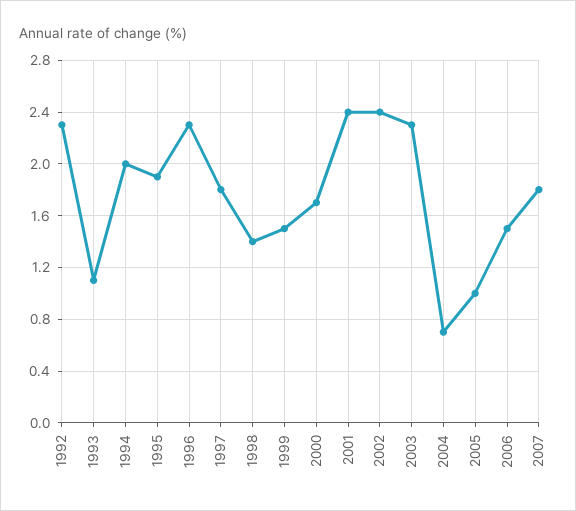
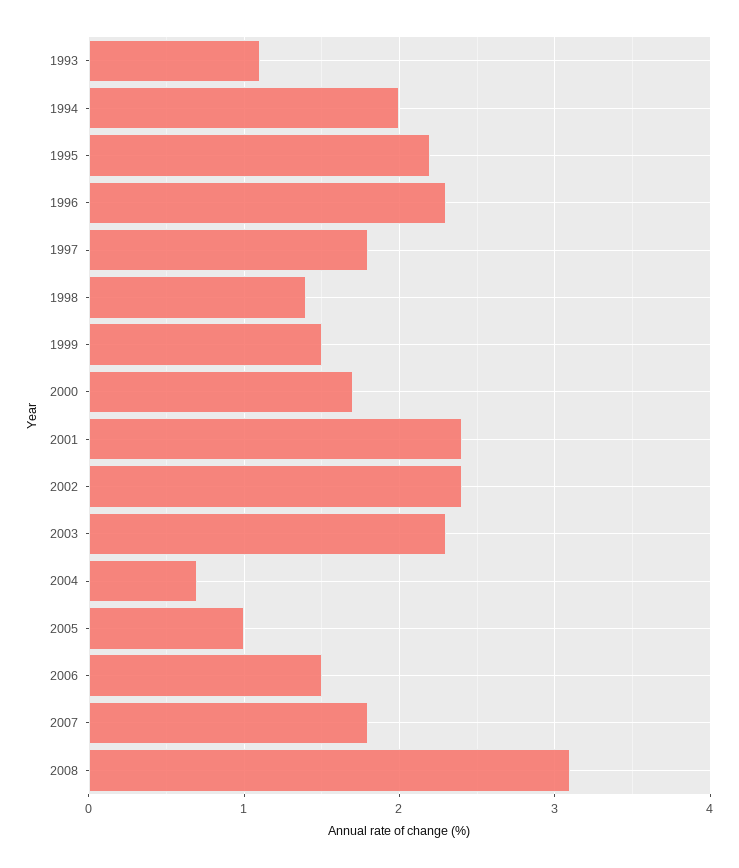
1992: 2.3 -> none
1995: 1.9 -> 2.2
2008: none -> 3.1

